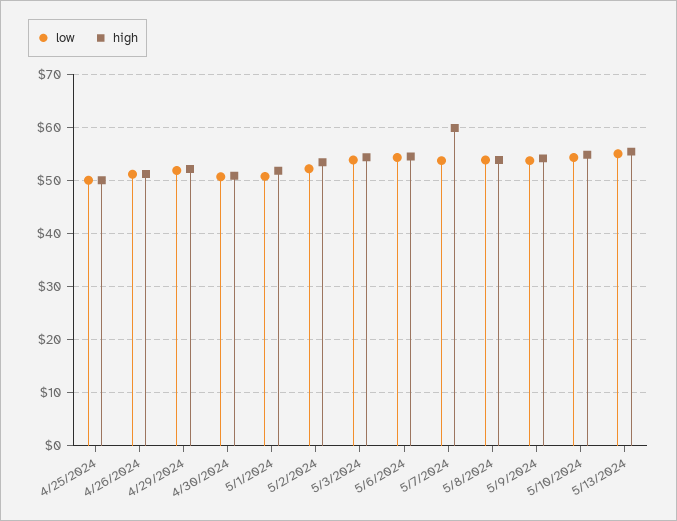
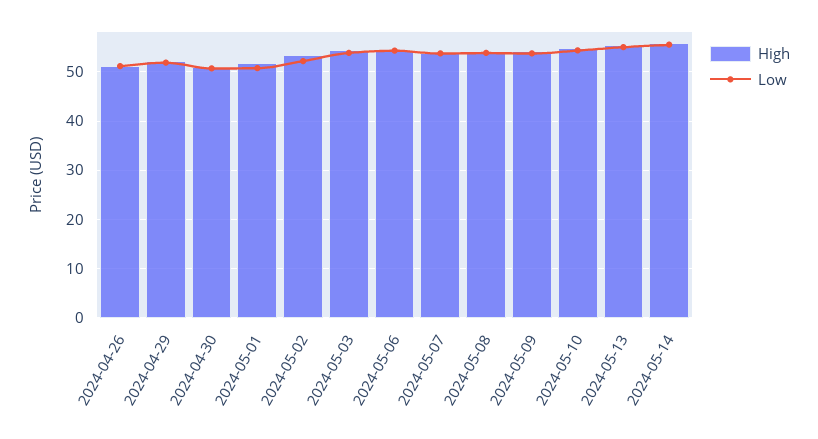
low, 4/25/2024: 50 -> none
high, 4/25/2024: 50 -> none
high, 5/7/2024: 60 -> 54
high, 2024-05-14: none -> 56
low, 2024-05-14: none -> 56

